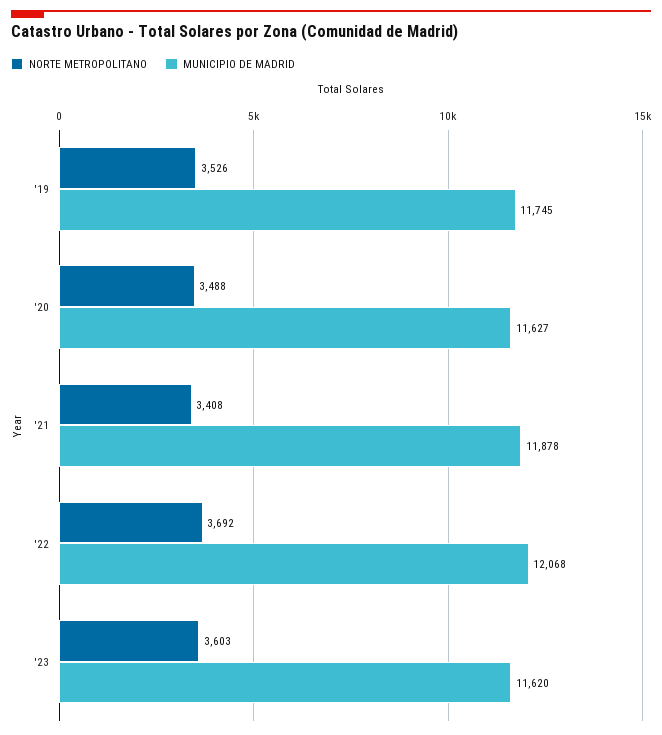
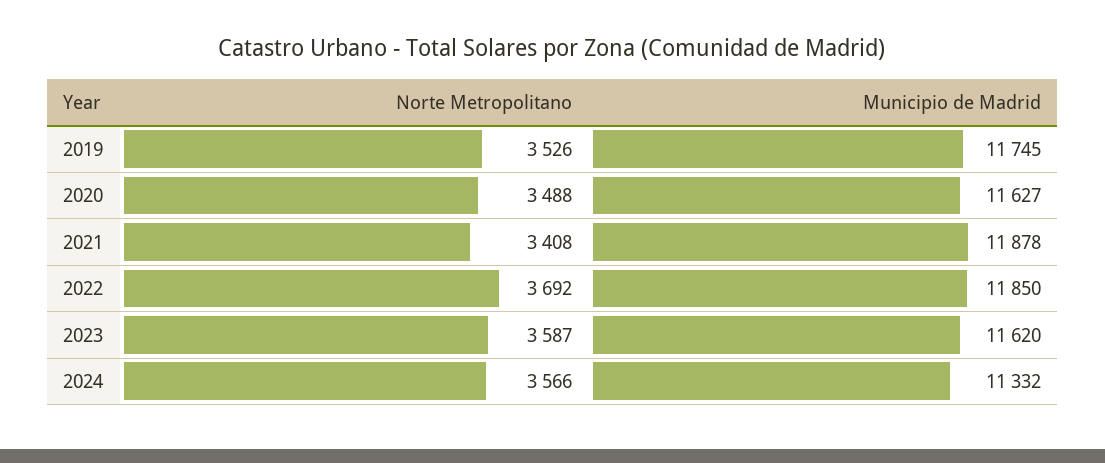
MUNICIPIO DE MADRID, '22: 12068 -> 11850
NORTE METROPOLITANO, '23: 3603 -> 3587
NORTE METROPOLITANO, 2024: none -> 3566
MUNICIPIO DE MADRID, 2024: none -> 11332

